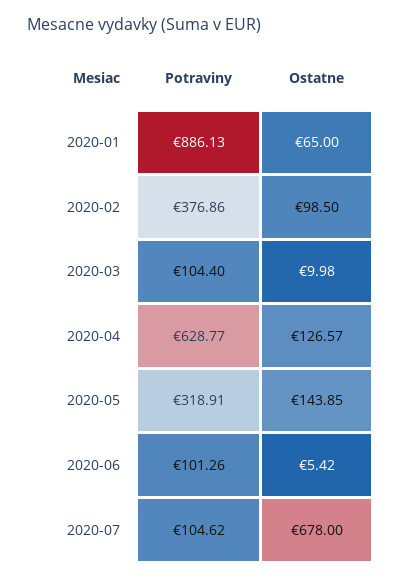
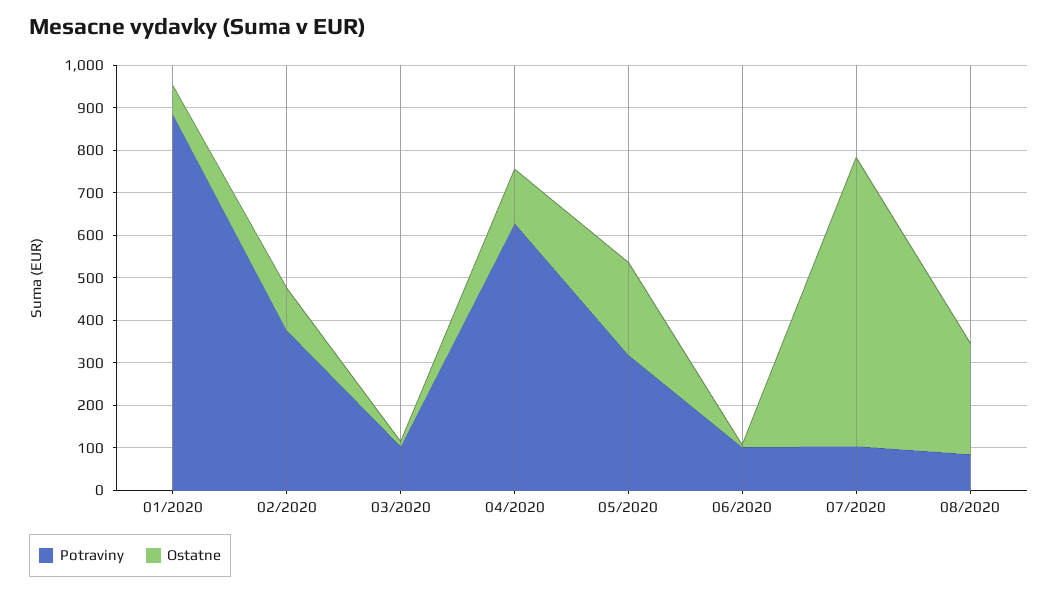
Ostatne, 2020-05: 143.85 -> 220
Potraviny, 08/2020: none -> 80
Ostatne, 08/2020: none -> 260

